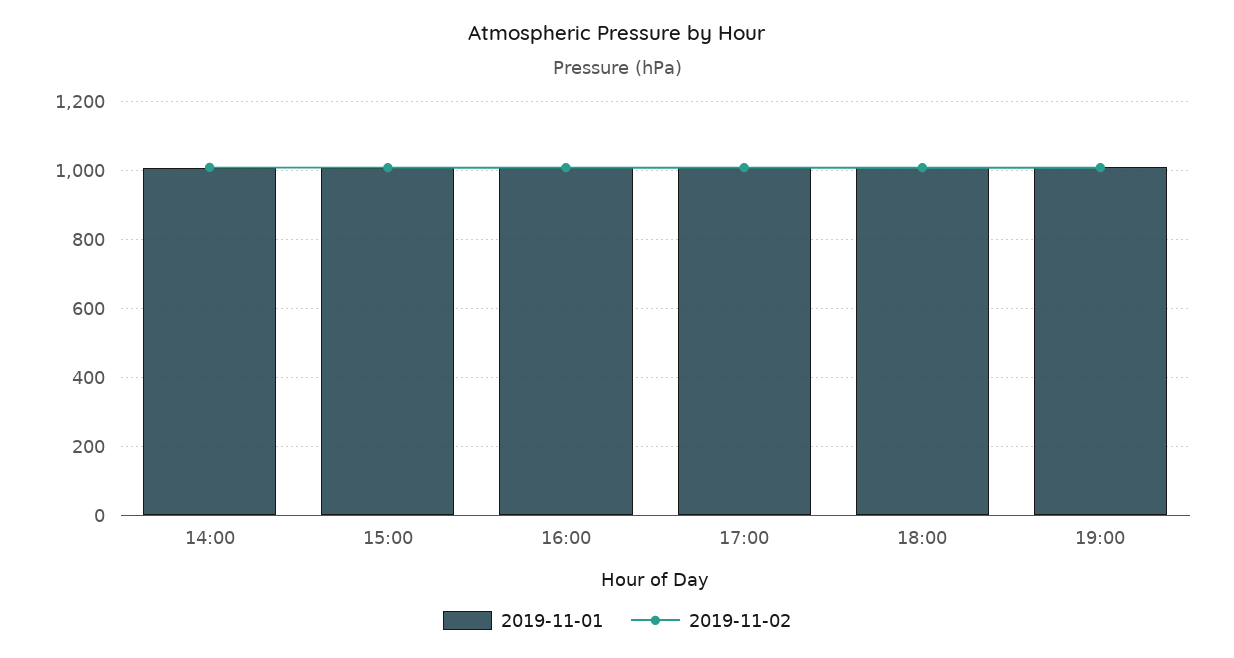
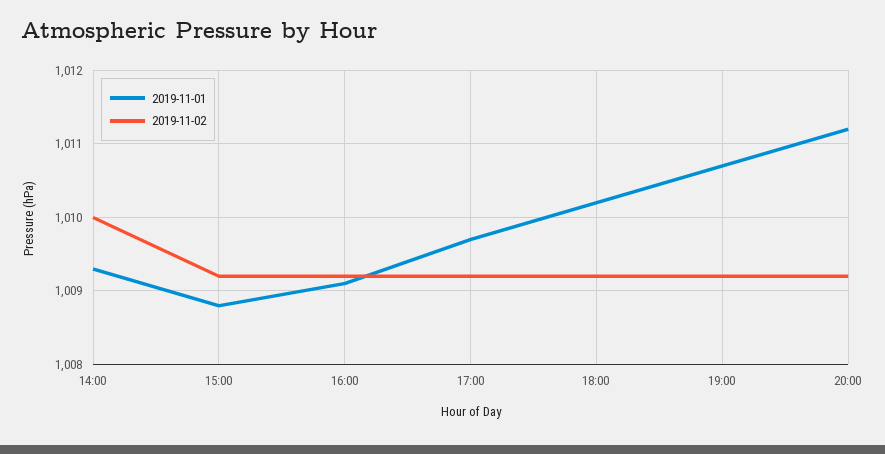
2019-11-01, 20:00: none -> 1011.2
2019-11-02, 20:00: none -> 1009.2

